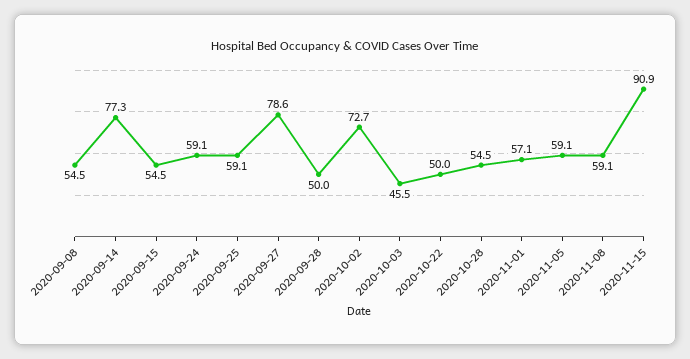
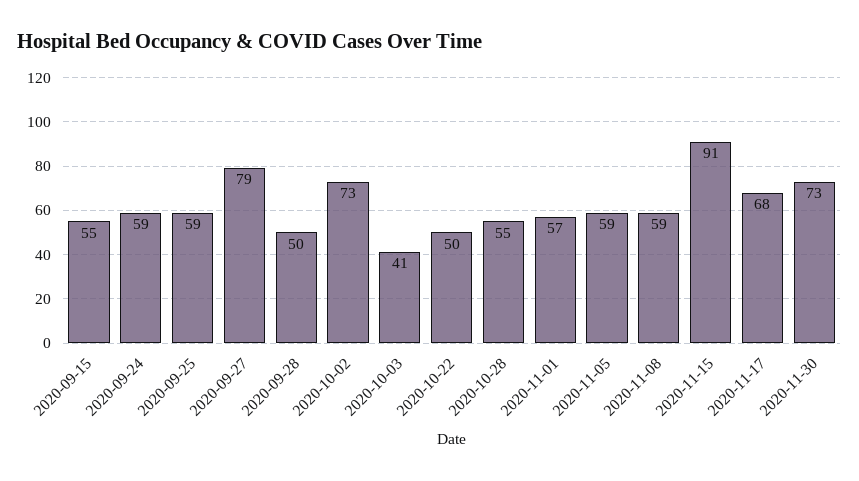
2020-09-08: 54.5 -> none
2020-09-14: 77.3 -> none
2020-10-03: 45.5 -> 41
2020-11-17: none -> 68
2020-11-30: none -> 73

